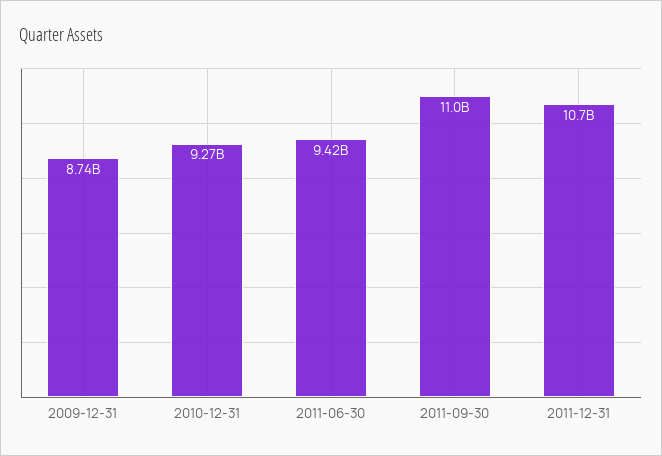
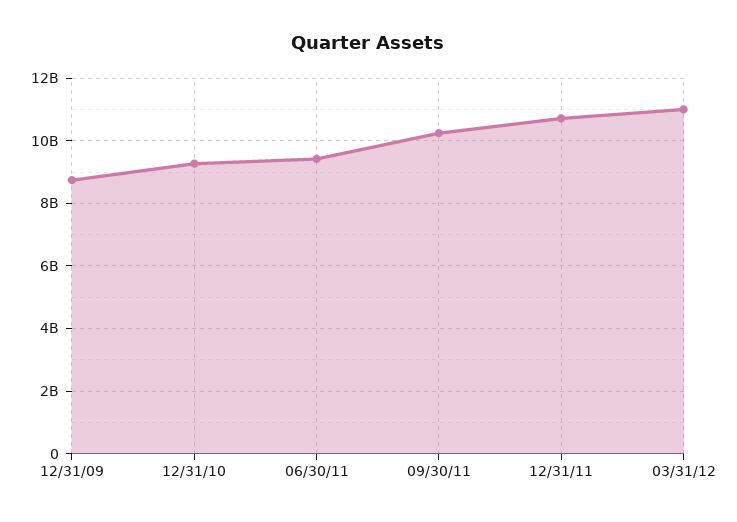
2011-09-30: 11000000000 -> 10200000000
03/31/12: none -> 11000000000

